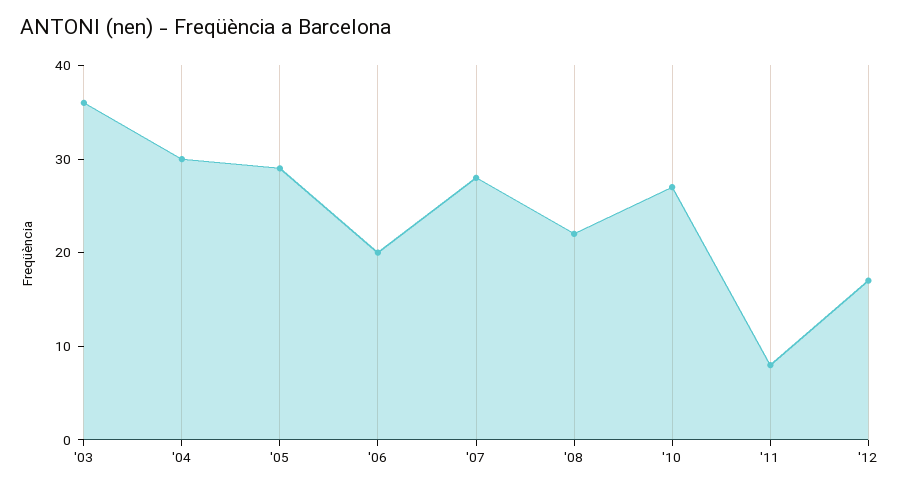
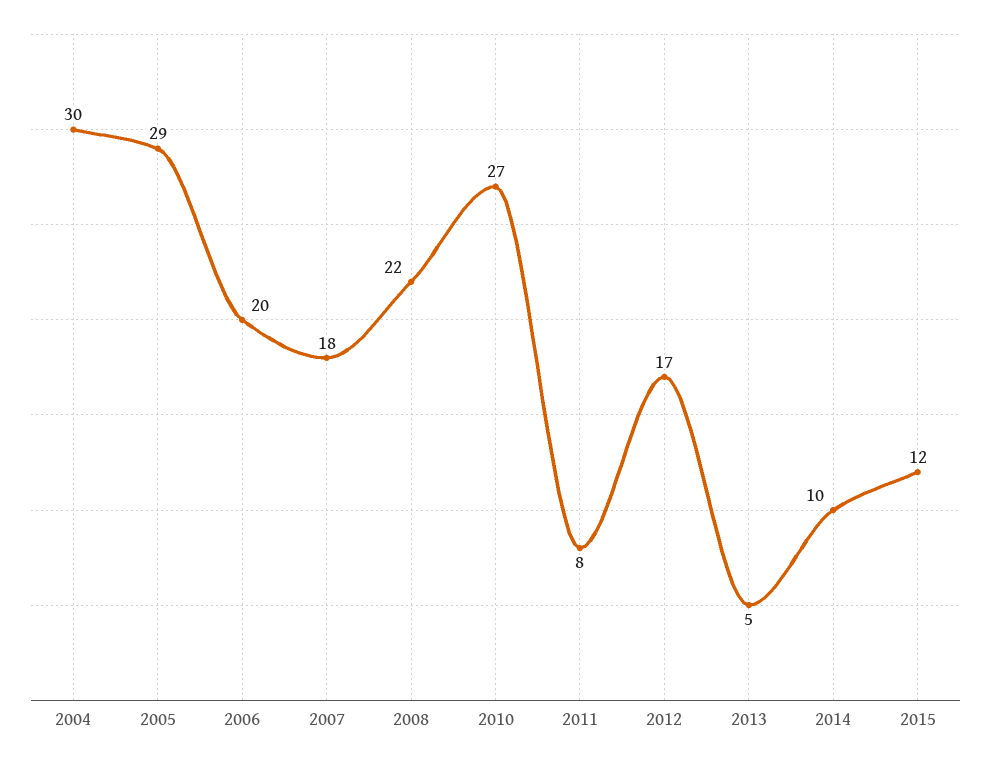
'03: 36 -> none
'07: 28 -> 18
2013: none -> 5
2014: none -> 10
2015: none -> 12

